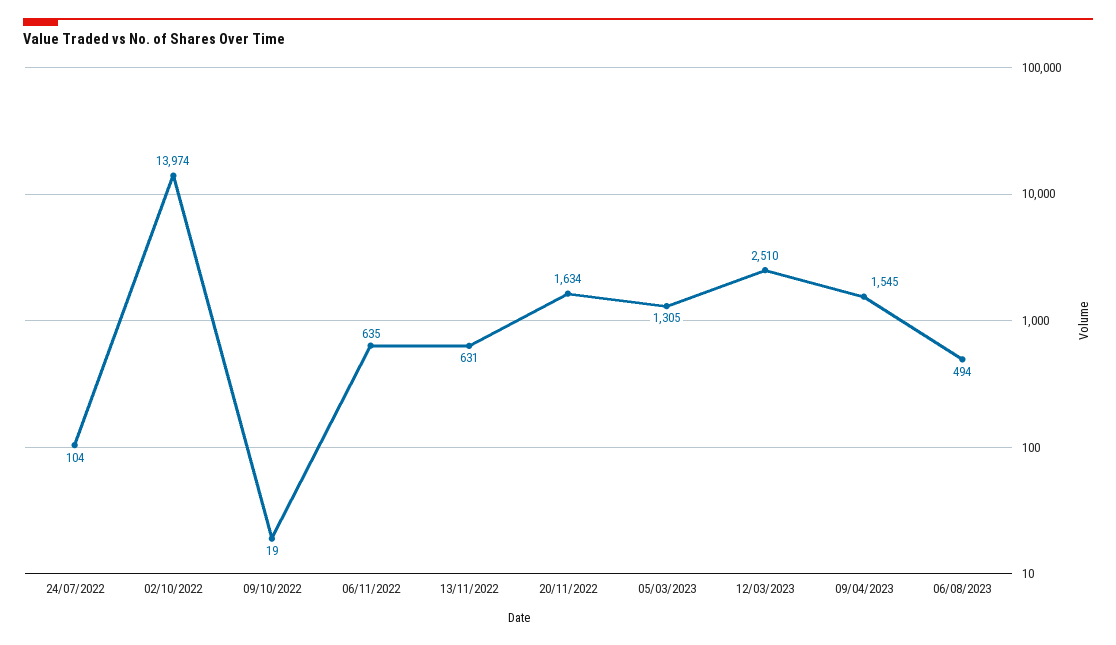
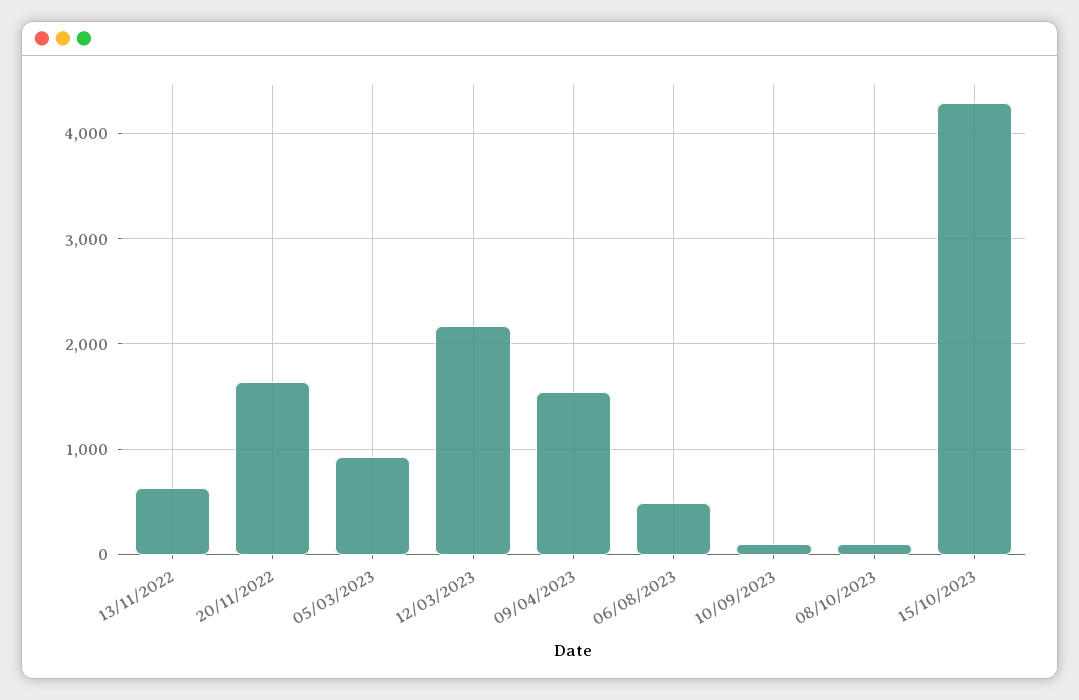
24/07/2022: 104 -> none
02/10/2022: 13974 -> none
09/10/2022: 19 -> none
06/11/2022: 635 -> none
05/03/2023: 1305 -> 900
12/03/2023: 2510 -> 2200
10/09/2023: none -> 100
08/10/2023: none -> 100
15/10/2023: none -> 4300

